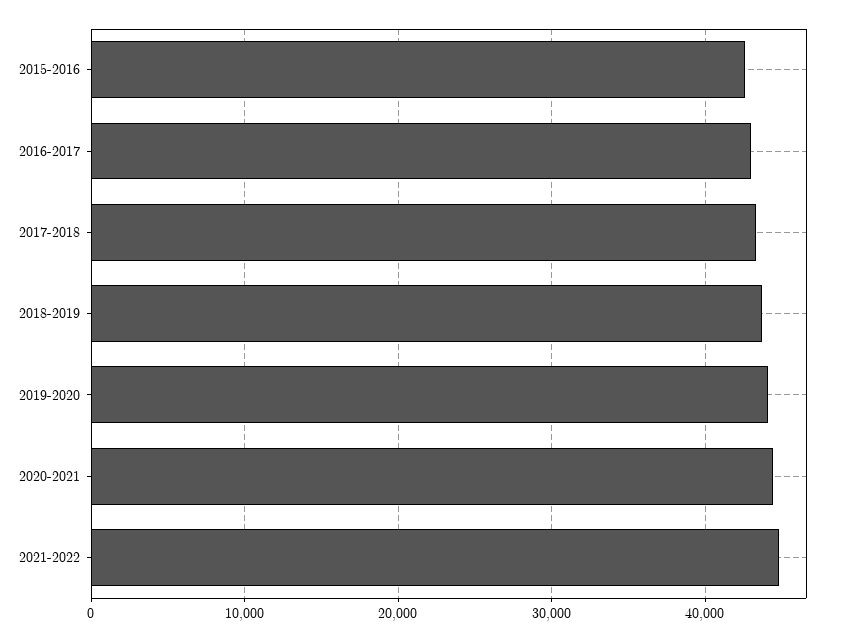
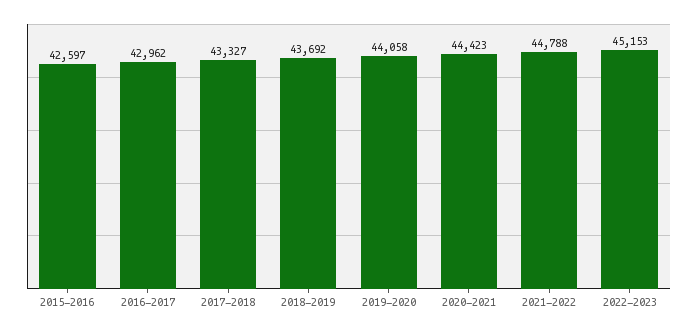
2022-2023: none -> 45153

